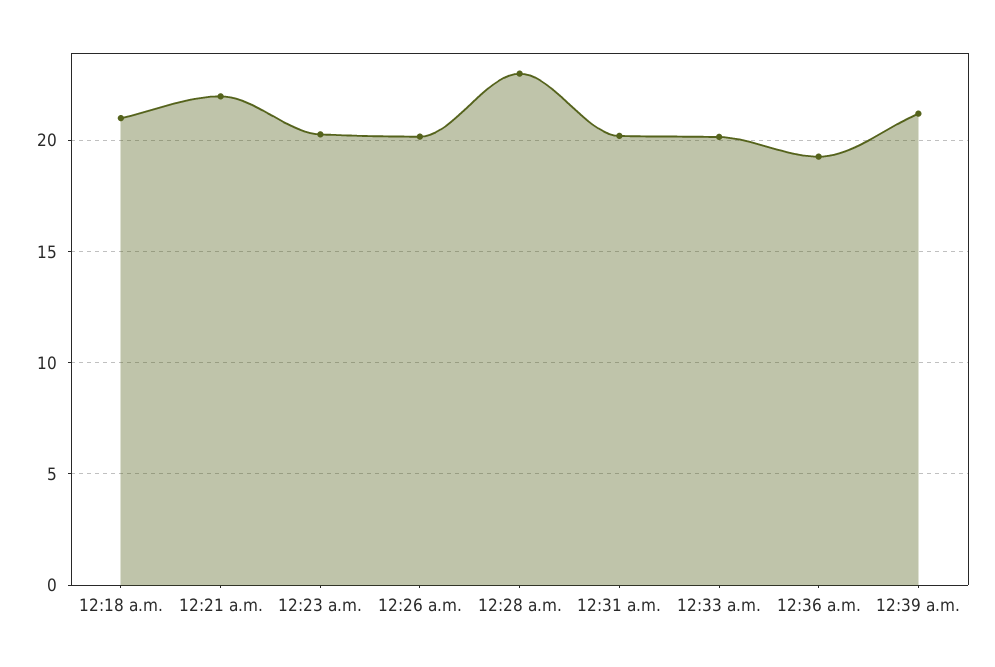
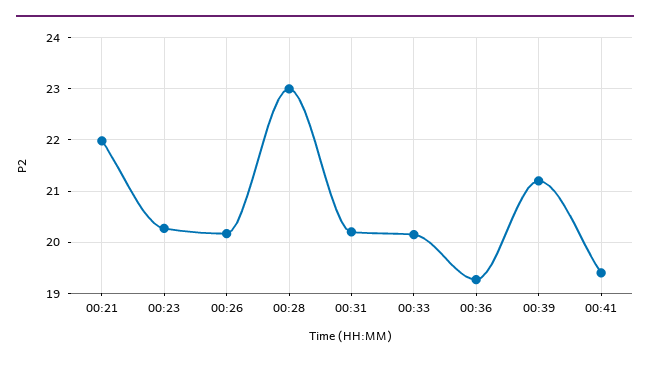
12:18 a.m.: 21 -> none
00:41: none -> 19.4

